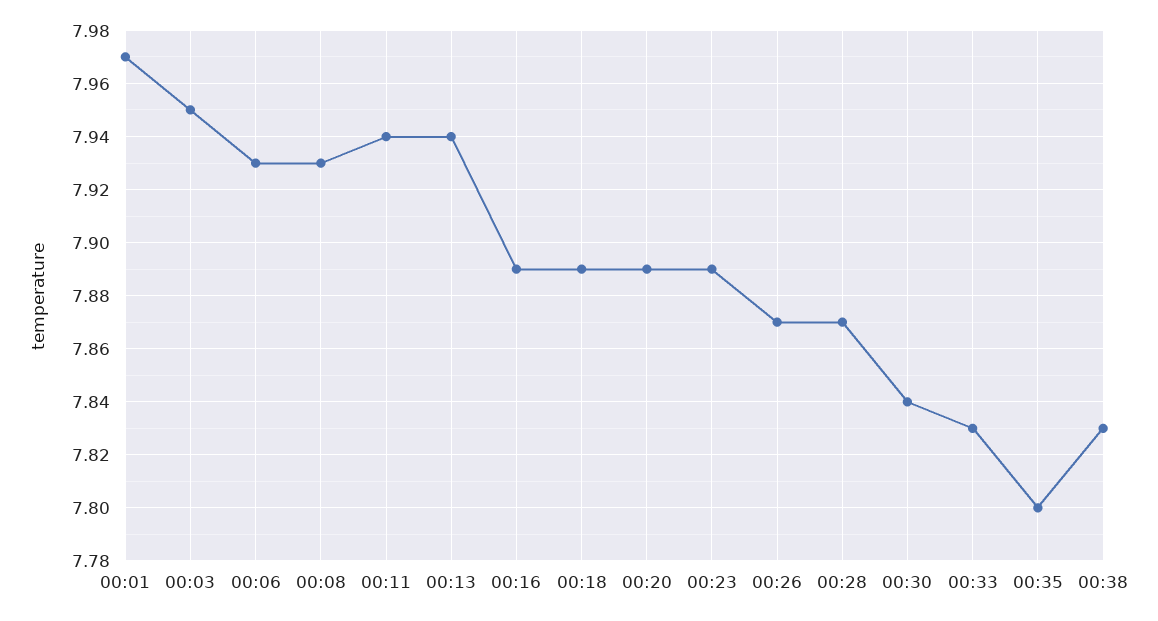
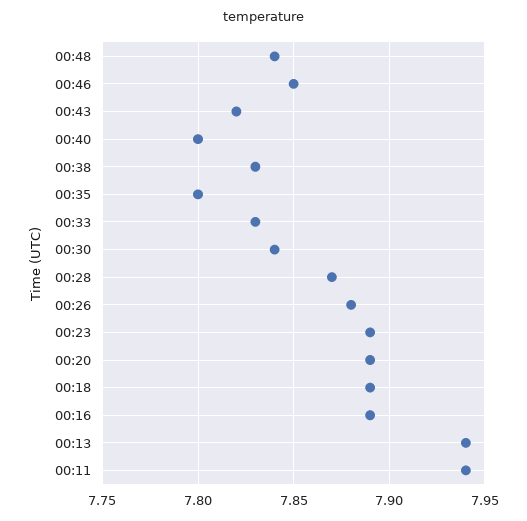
00:01: 7.97 -> none
00:03: 7.95 -> none
00:06: 7.93 -> none
00:08: 7.93 -> none
00:26: 7.87 -> 7.88
00:48: none -> 7.84
00:46: none -> 7.85
00:43: none -> 7.82
00:40: none -> 7.8

